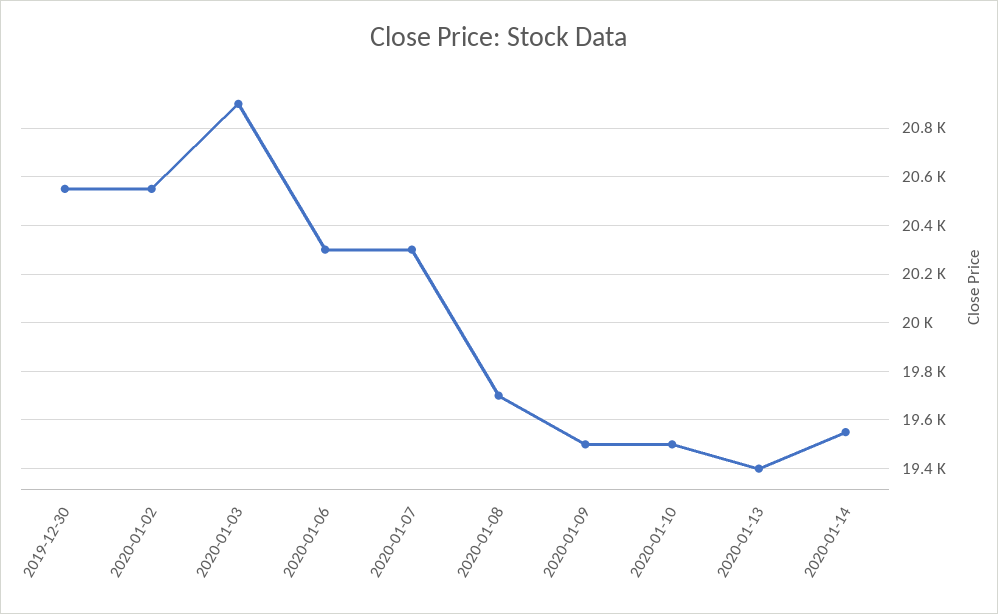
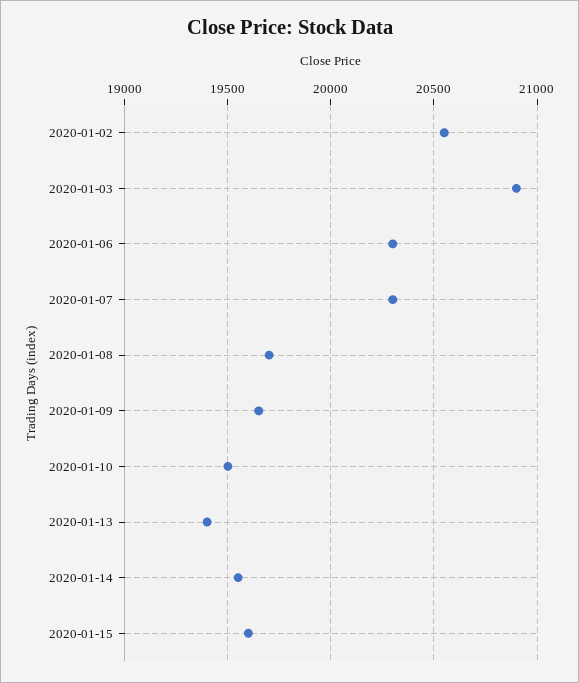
2019-12-30: 20550 -> none
2020-01-09: 19500 -> 19650
2020-01-15: none -> 19600

